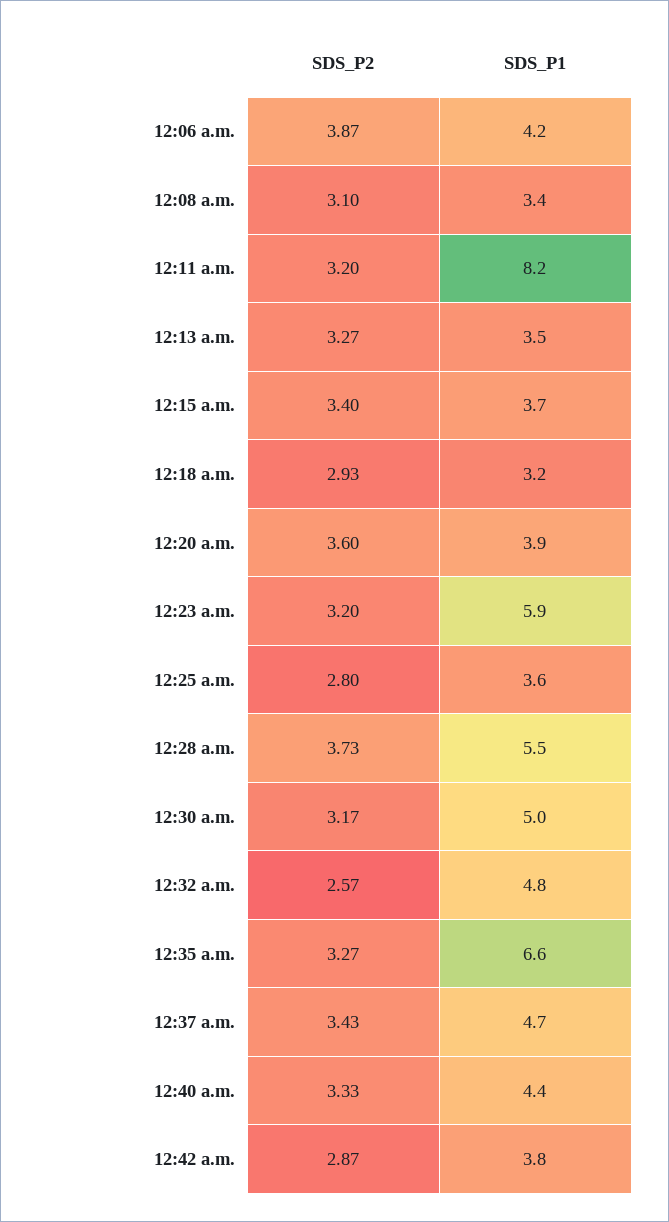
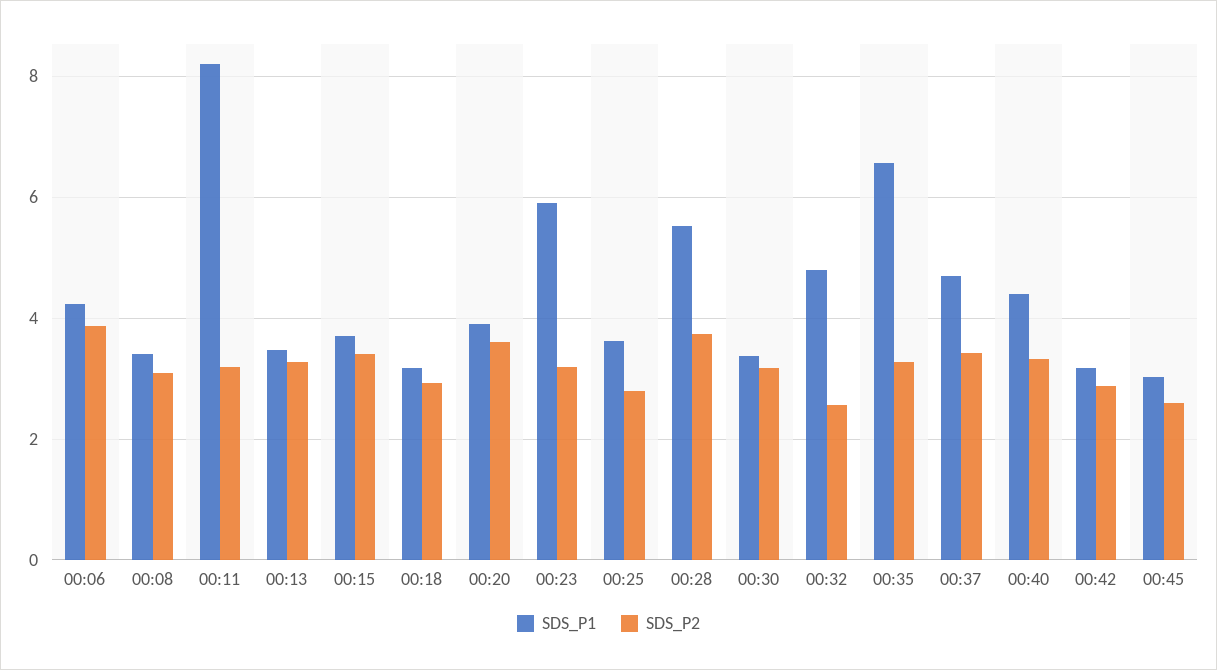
SDS_P1, 12:30 a.m.: 5 -> 3.4
SDS_P1, 12:42 a.m.: 3.8 -> 3.2
SDS_P1, 00:45: none -> 3
SDS_P2, 00:45: none -> 2.6

